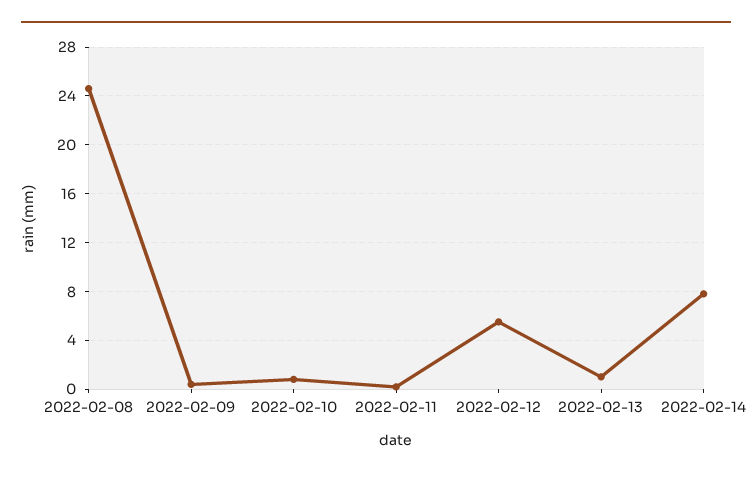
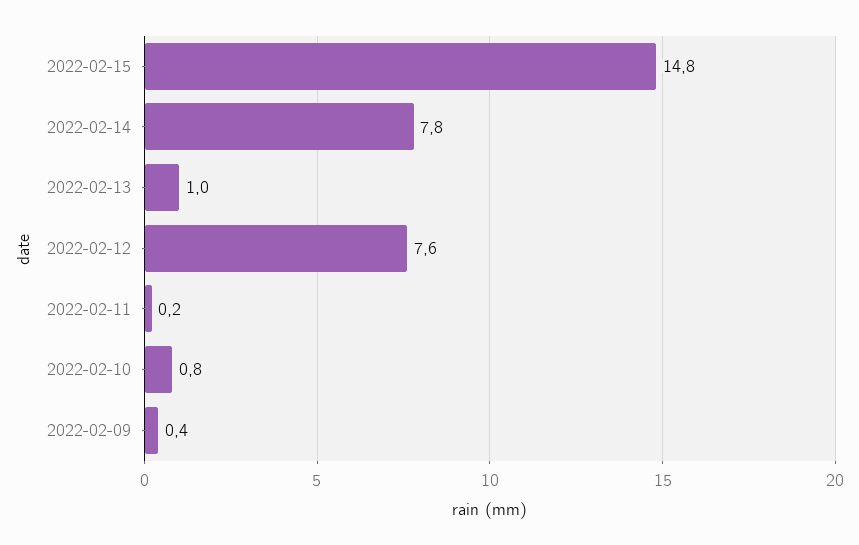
2022-02-08: 24.5 -> none
2022-02-12: 5.5 -> 7.6
2022-02-15: none -> 14.8

